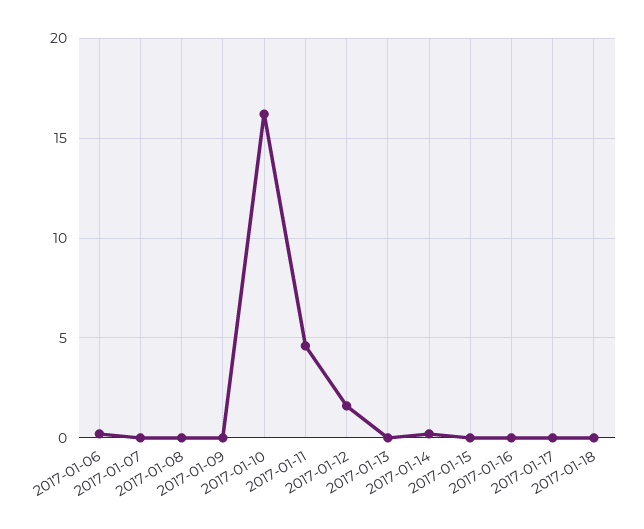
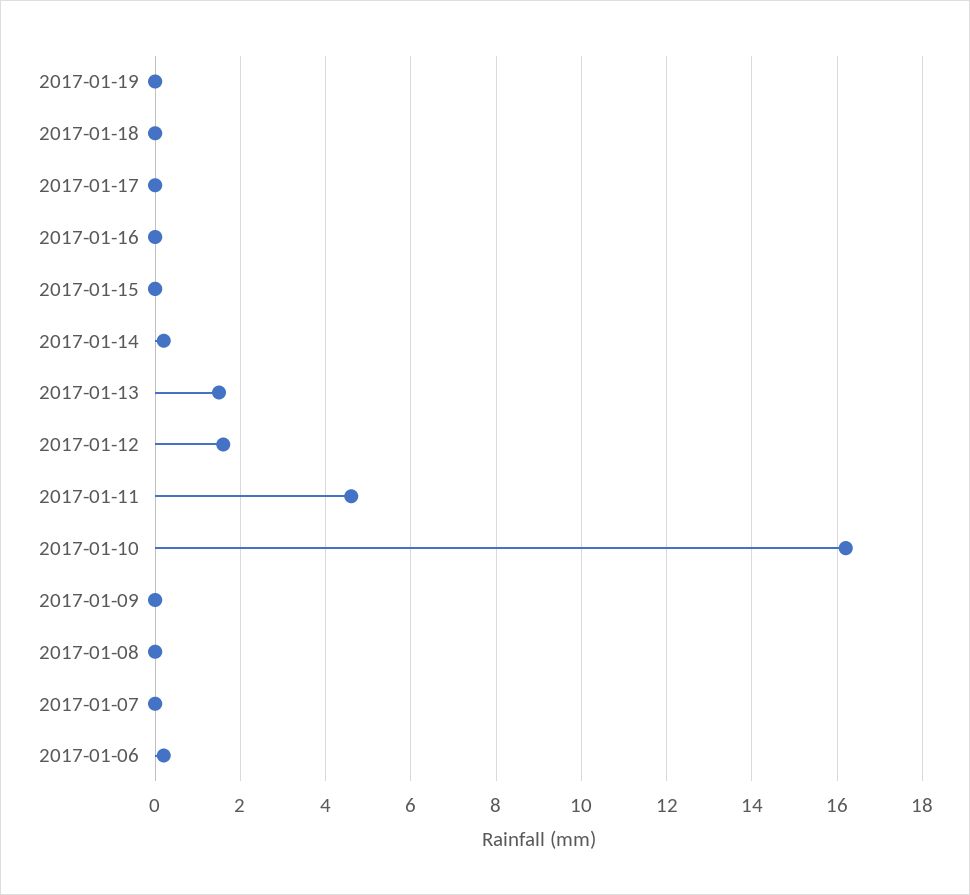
2017-01-13: 0 -> 1.5
2017-01-19: none -> 0

